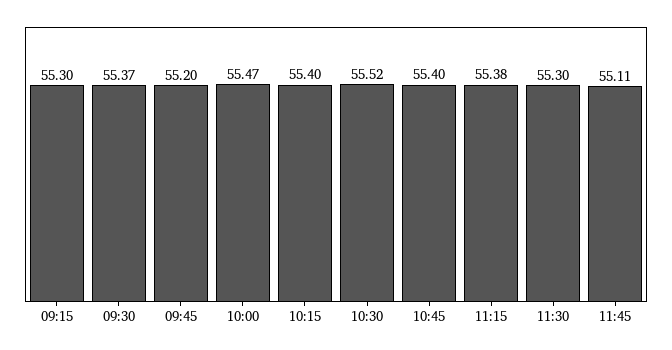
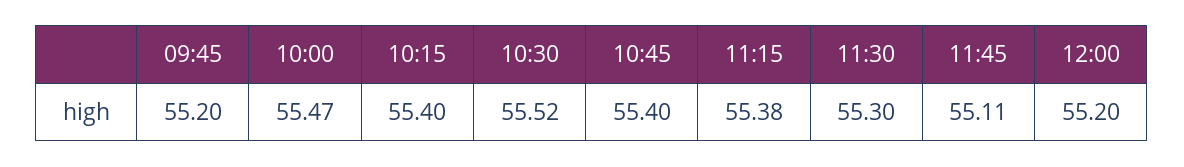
09:15: 55.3 -> none
09:30: 55.37 -> none
12:00: none -> 55.2

